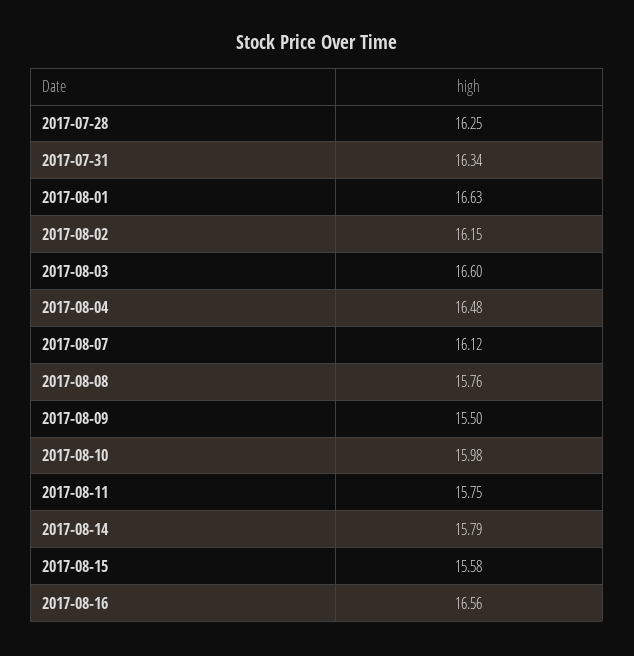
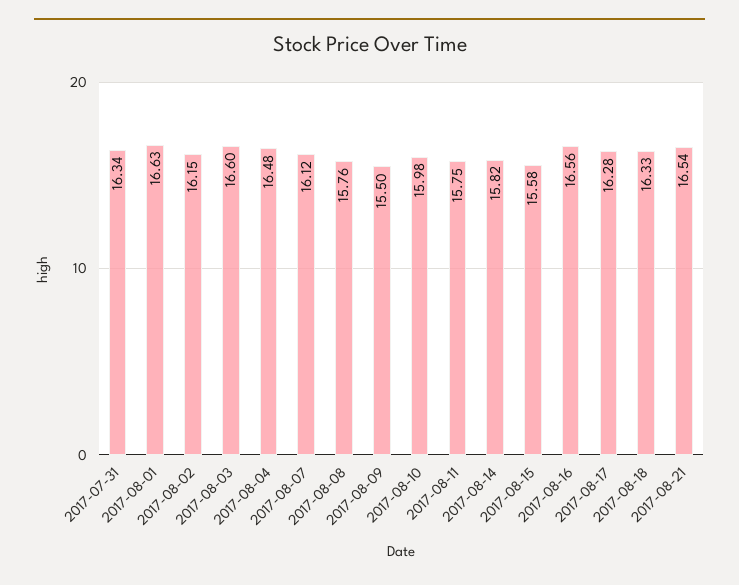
2017-07-28: 16.25 -> none
2017-08-14: 15.79 -> 15.82
2017-08-17: none -> 16.28
2017-08-18: none -> 16.33
2017-08-21: none -> 16.54

